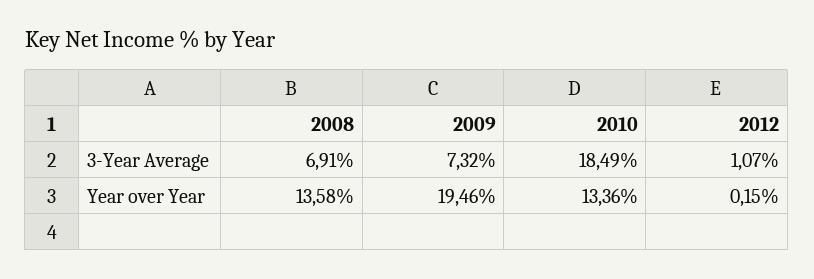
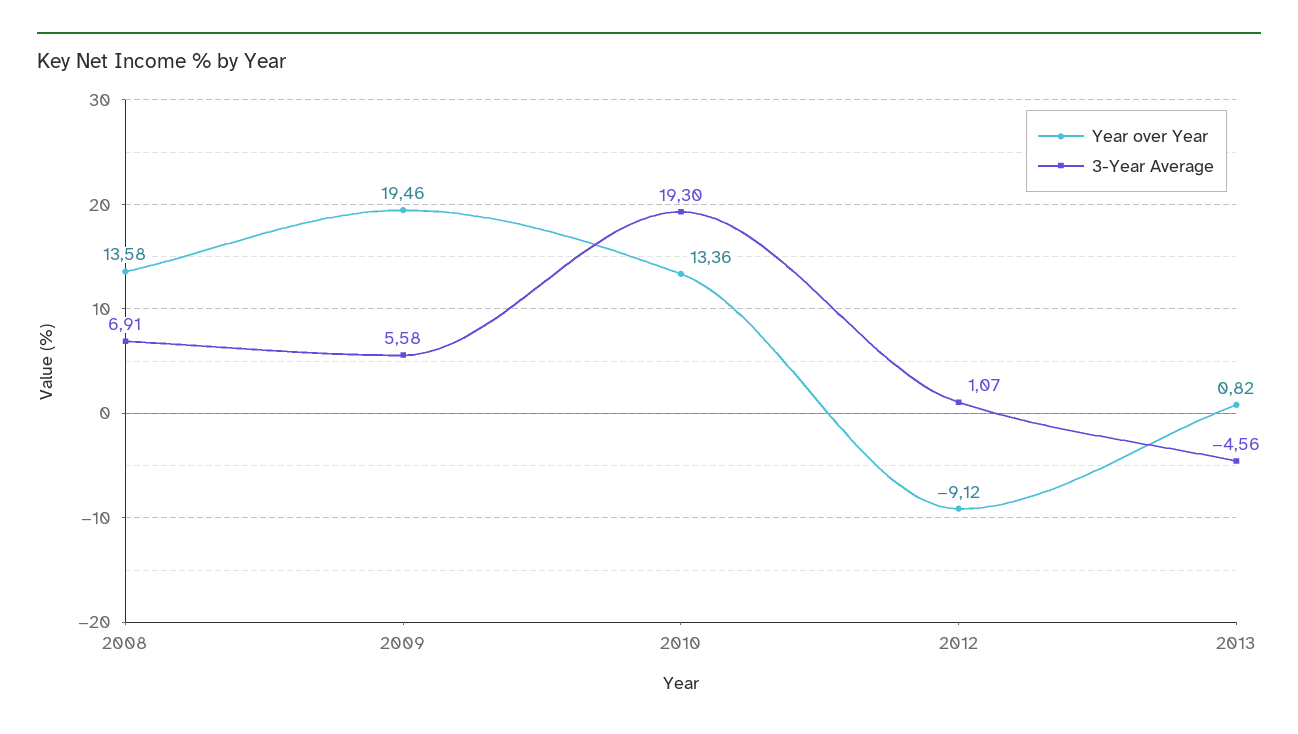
3-Year Average, 2009: 7.32 -> 5.58
3-Year Average, 2010: 18.49 -> 19.3
Year over Year, 2012: 0.15 -> -9.12
Year over Year, 2013: none -> 0.82
3-Year Average, 2013: none -> -4.56

